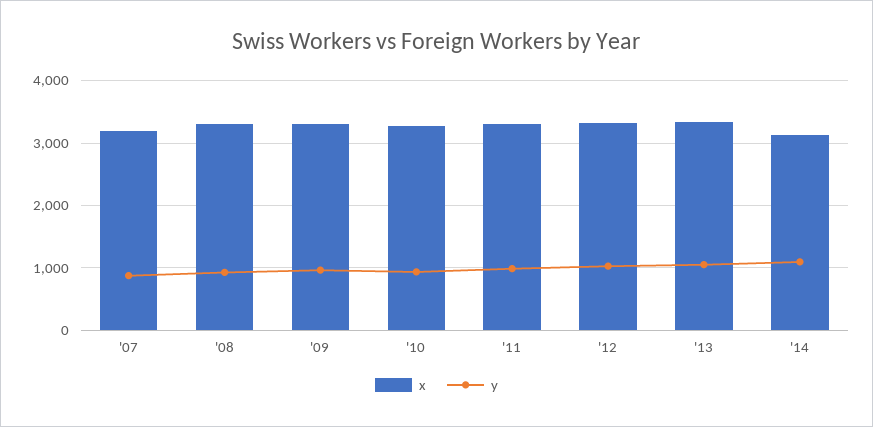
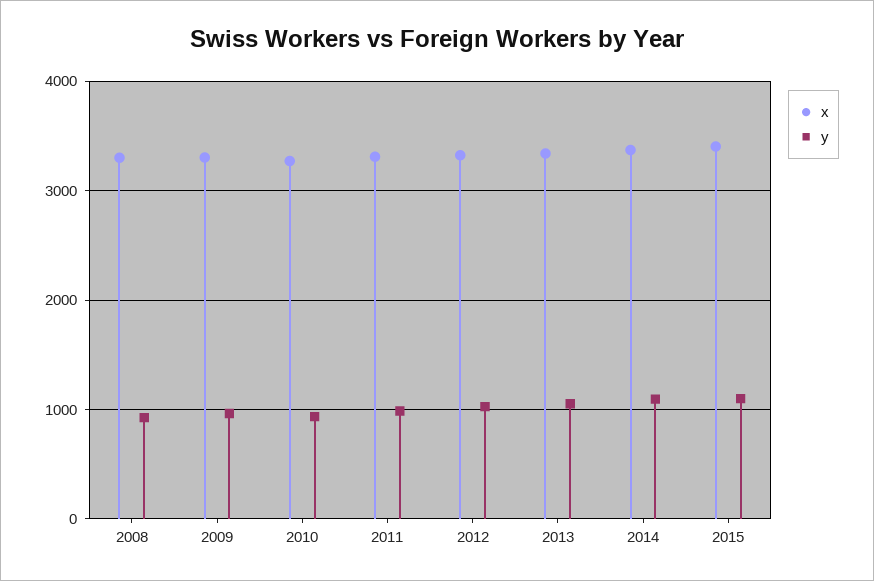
x, '07: 3200 -> none
y, '07: 900 -> none
x, '14: 3100 -> 3400
x, 2015: none -> 3400
y, 2015: none -> 1100

